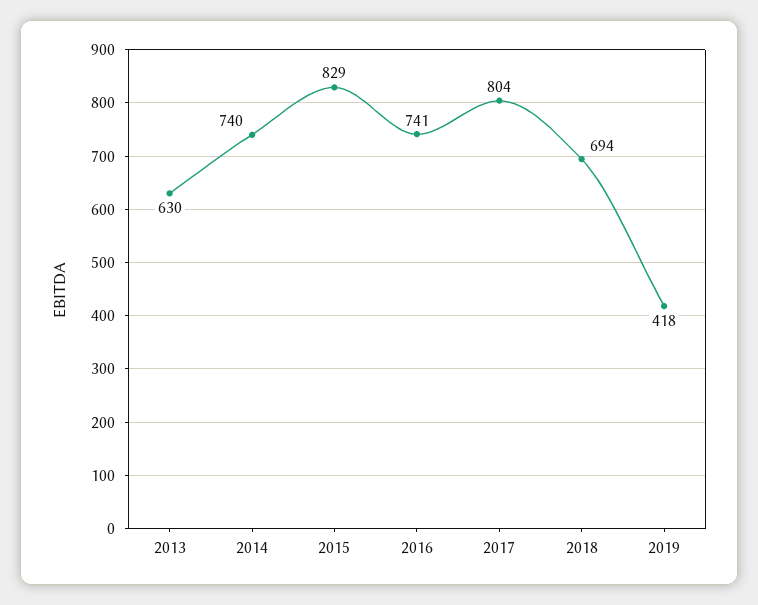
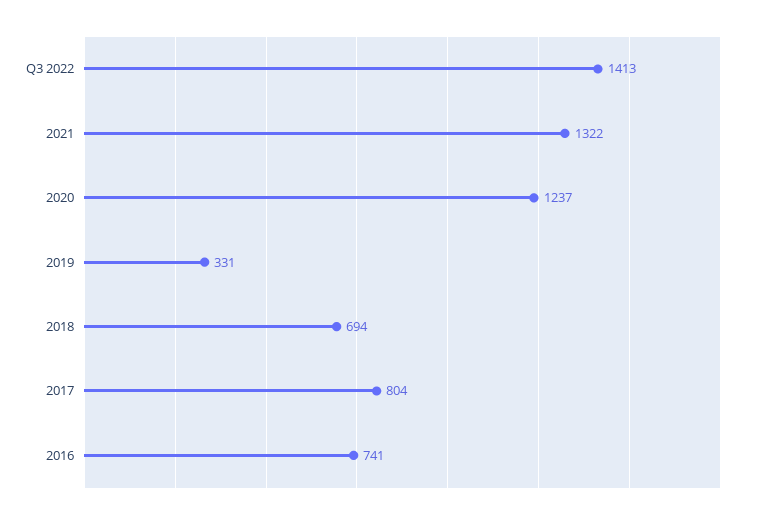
2013: 630 -> none
2014: 740 -> none
2015: 829 -> none
2019: 418 -> 331
Q3 2022: none -> 1413
2021: none -> 1322
2020: none -> 1237

